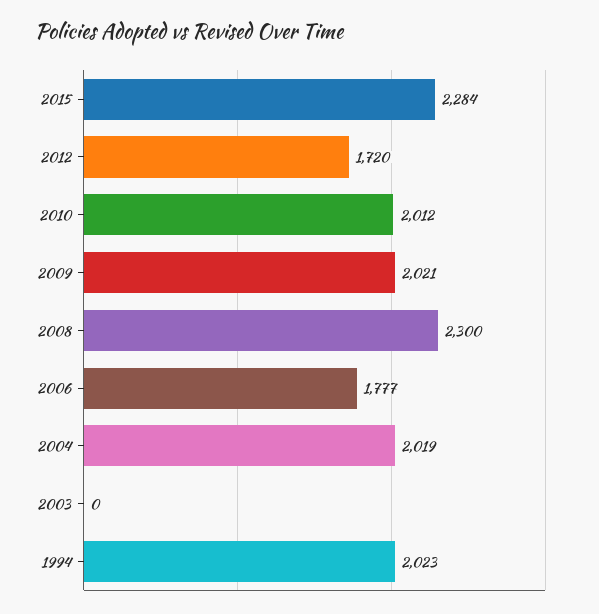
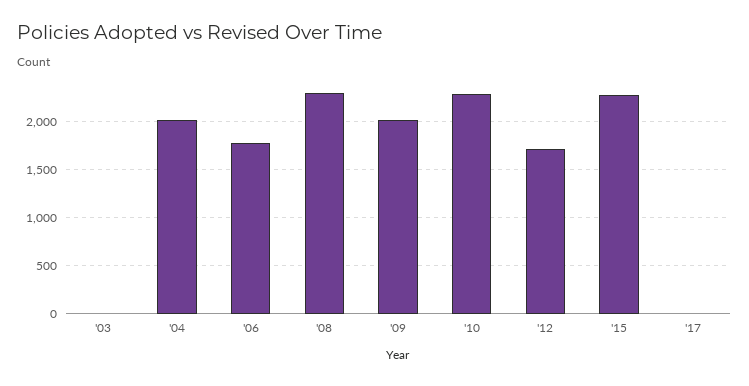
2010: 2012 -> 2300
1994: 2023 -> none
'17: none -> 0

